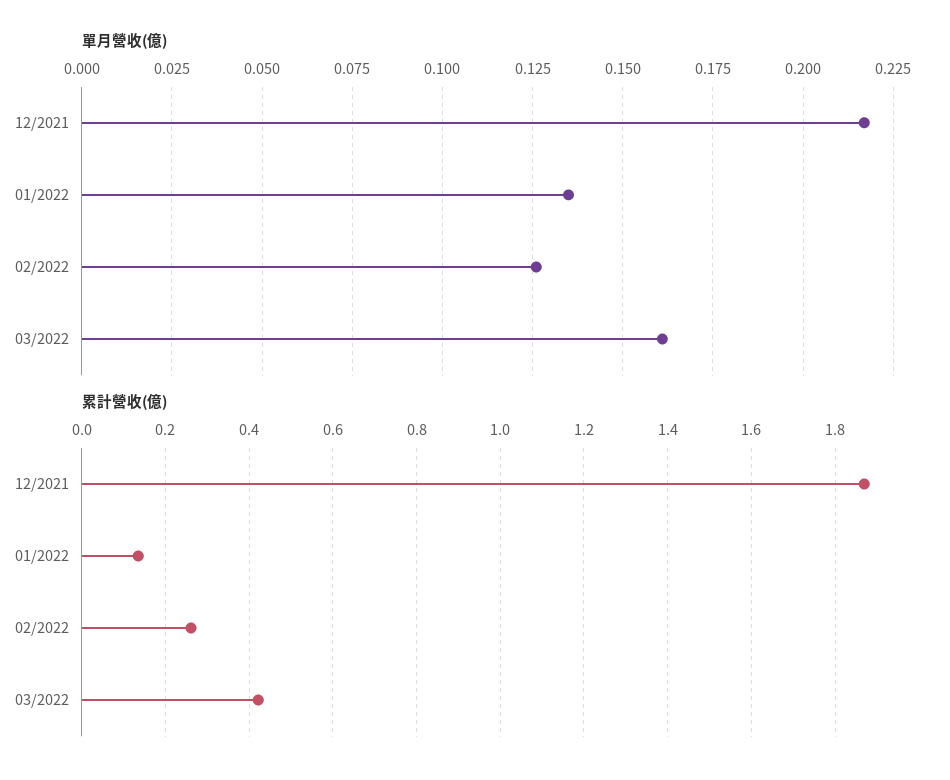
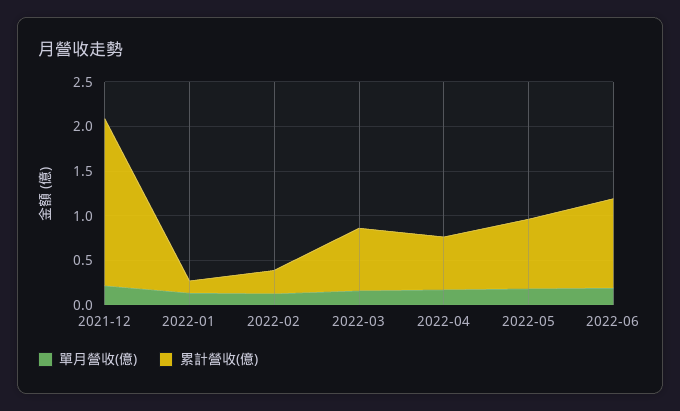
累計營收(億), 03/2022: 0.42 -> 0.7
單月營收(億), 2022-04: none -> 0.2
累計營收(億), 2022-04: none -> 0.6
單月營收(億), 2022-05: none -> 0.2
累計營收(億), 2022-05: none -> 0.8
單月營收(億), 2022-06: none -> 0.2
累計營收(億), 2022-06: none -> 1

